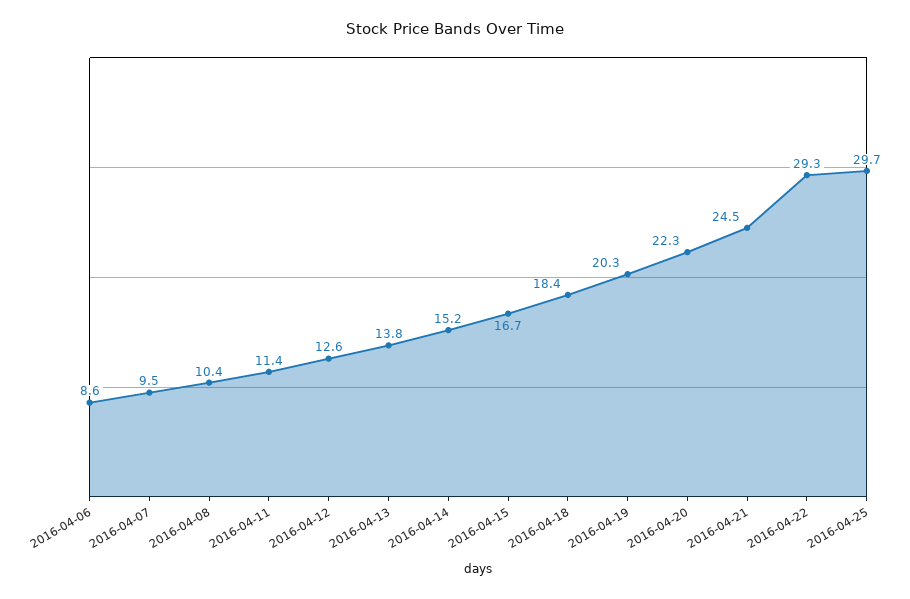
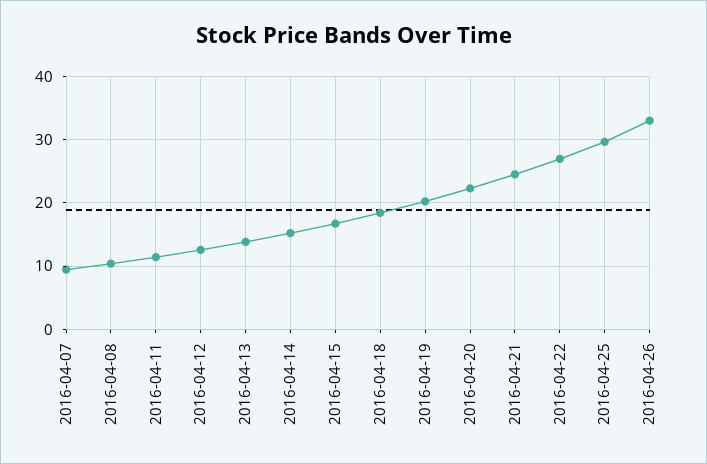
2016-04-06: 8.6 -> none
2016-04-22: 29.3 -> 27
2016-04-26: none -> 33

